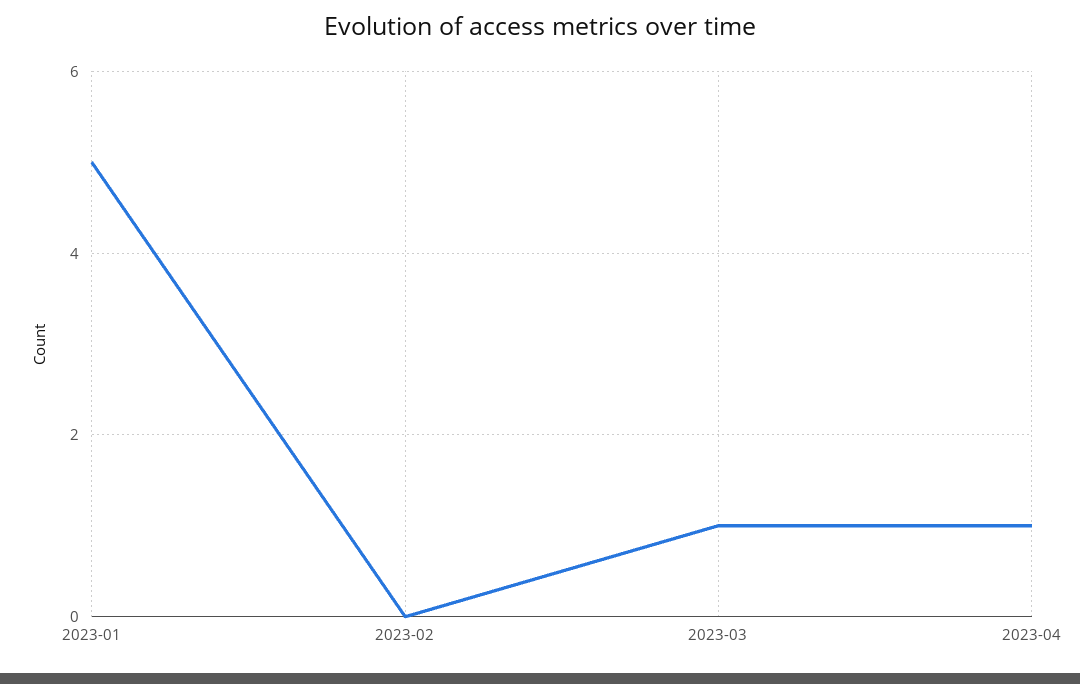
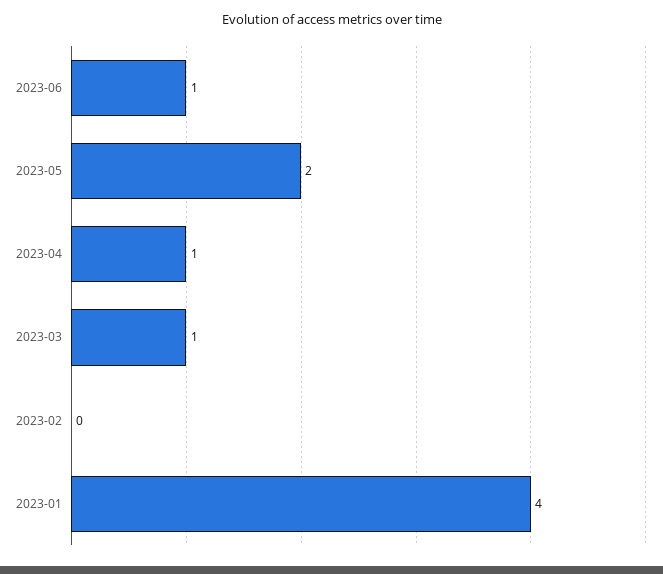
2023-01: 5 -> 4
2023-06: none -> 1
2023-05: none -> 2

